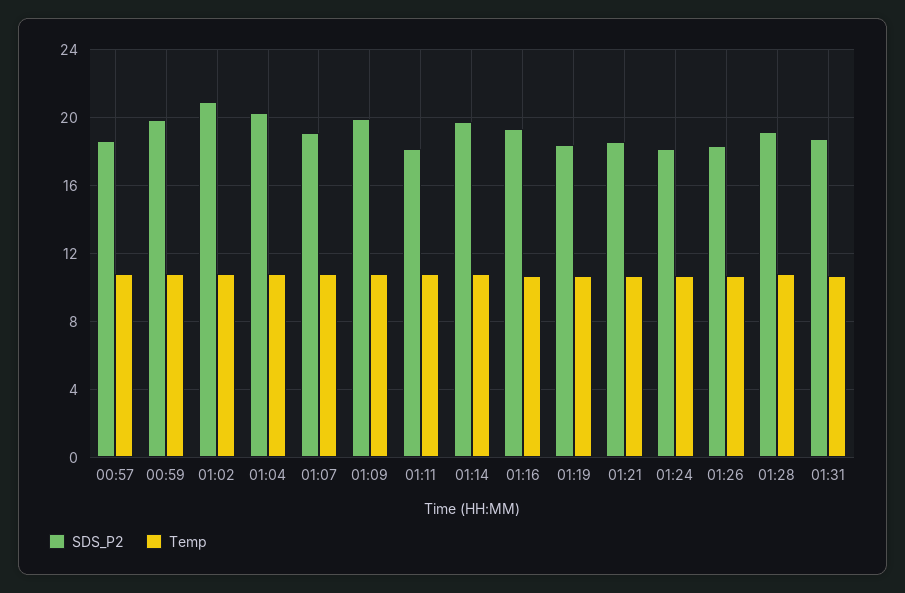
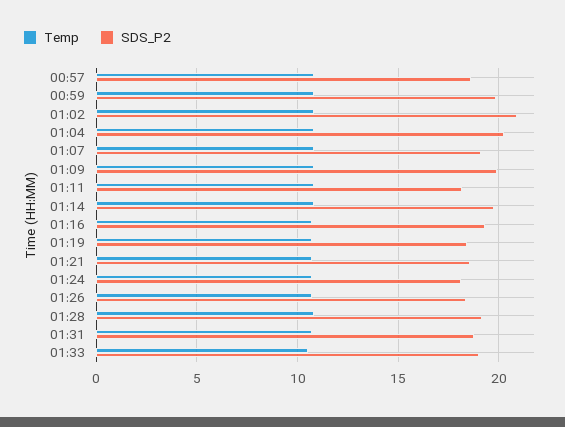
Temp, 01:33: none -> 10.5
SDS_P2, 01:33: none -> 19

